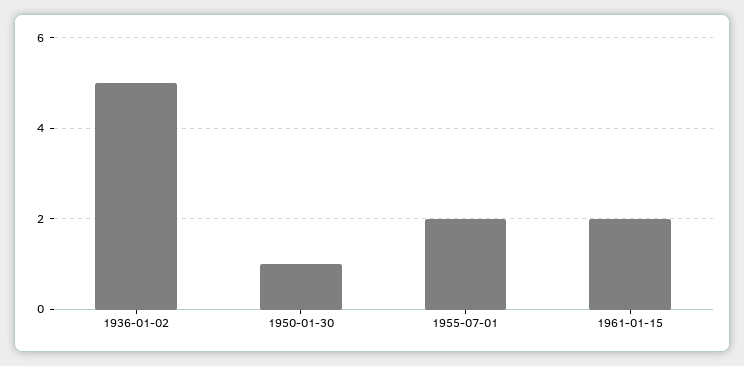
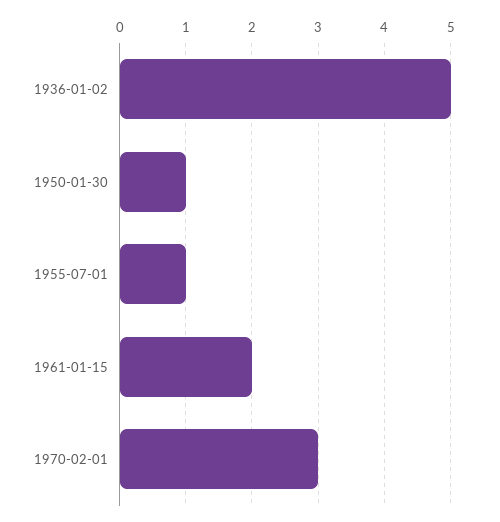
1955-07-01: 2 -> 1
1970-02-01: none -> 3

